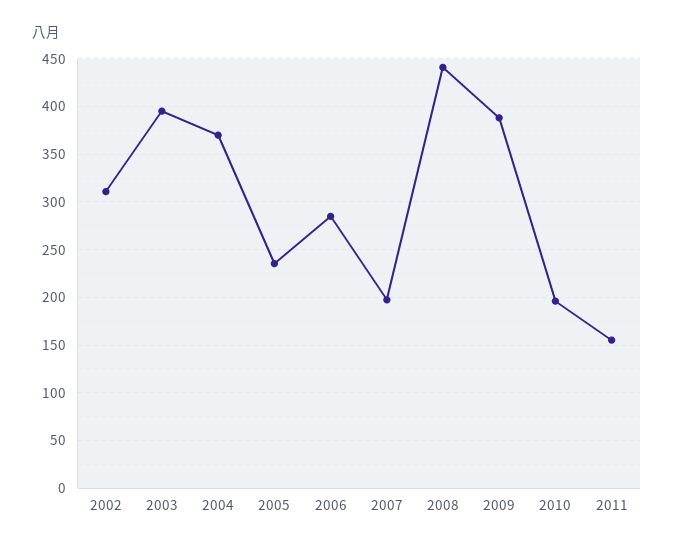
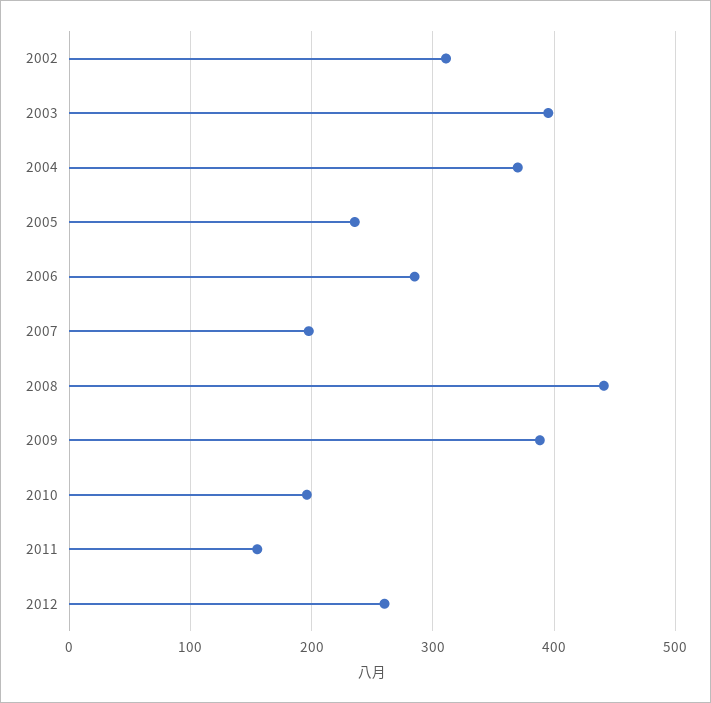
2012: none -> 260

